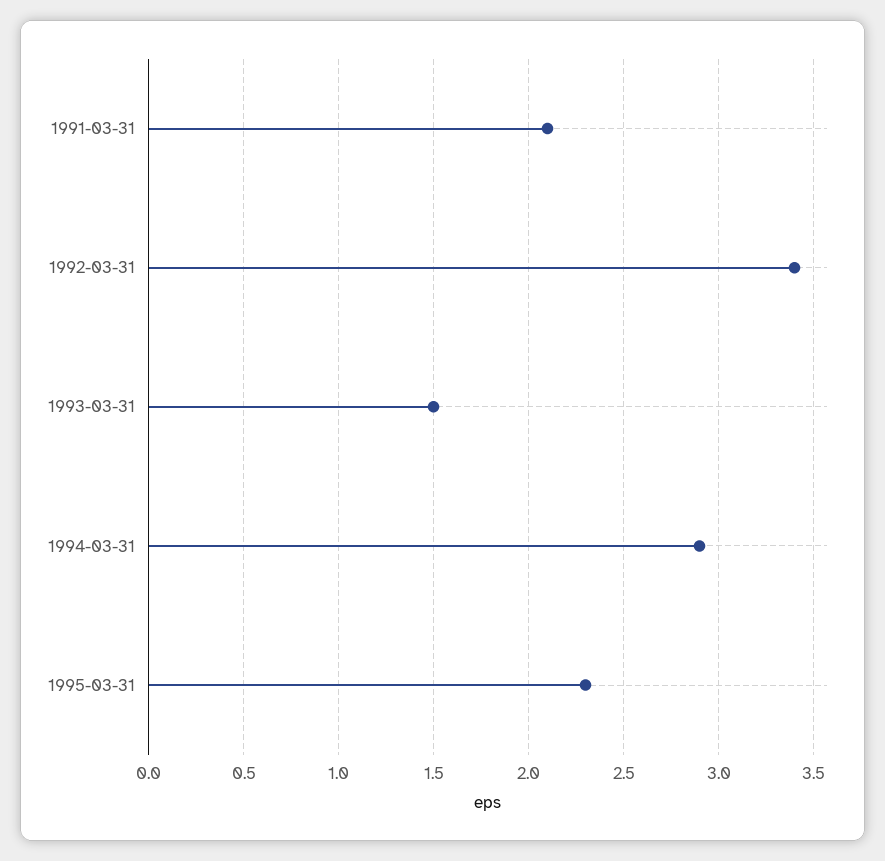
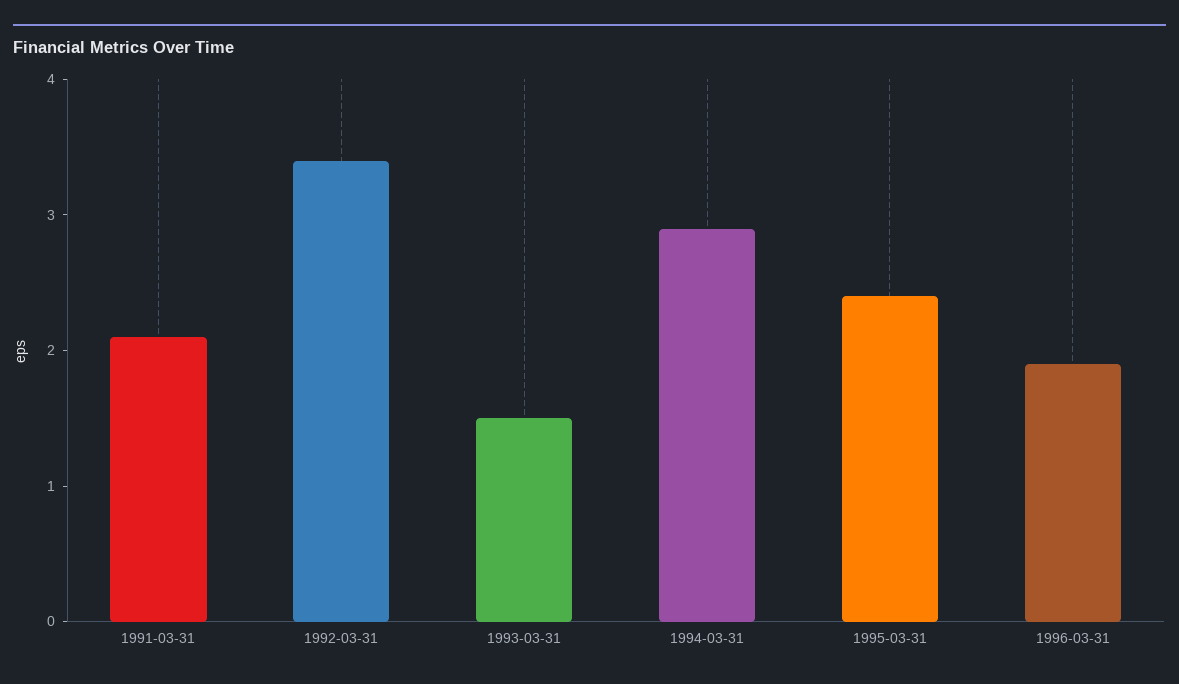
1995-03-31: 2.3 -> 2.4
1996-03-31: none -> 1.9

